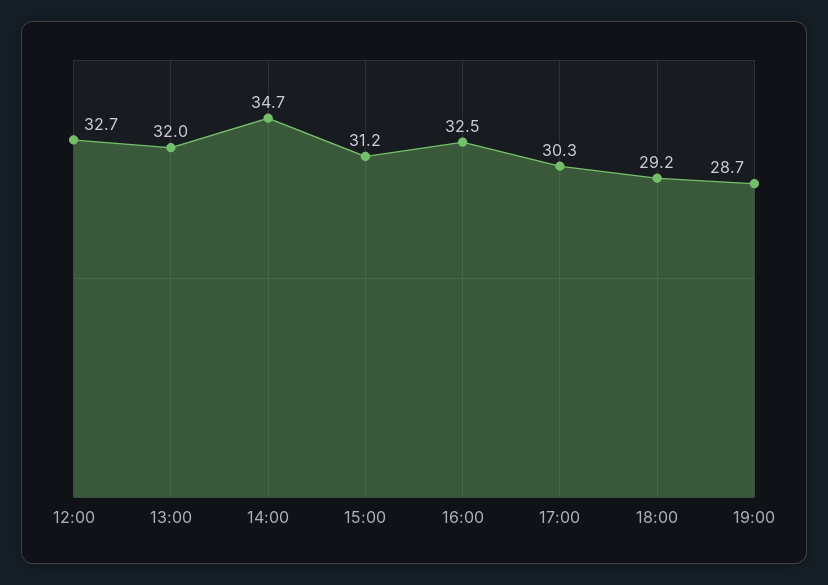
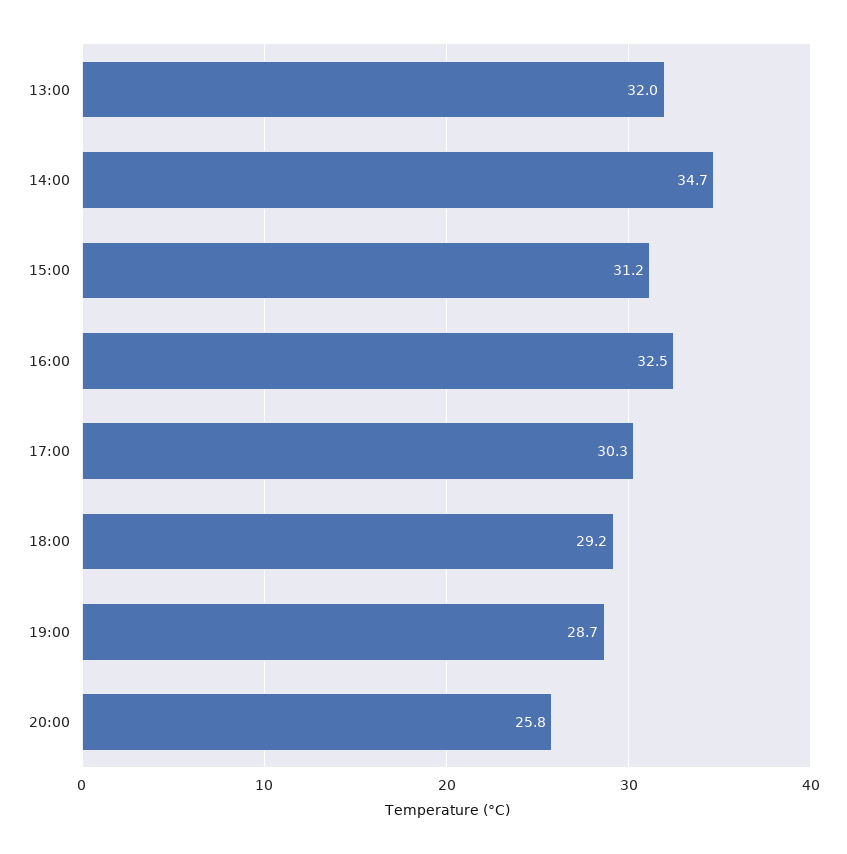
12:00: 32.7 -> none
20:00: none -> 25.8

